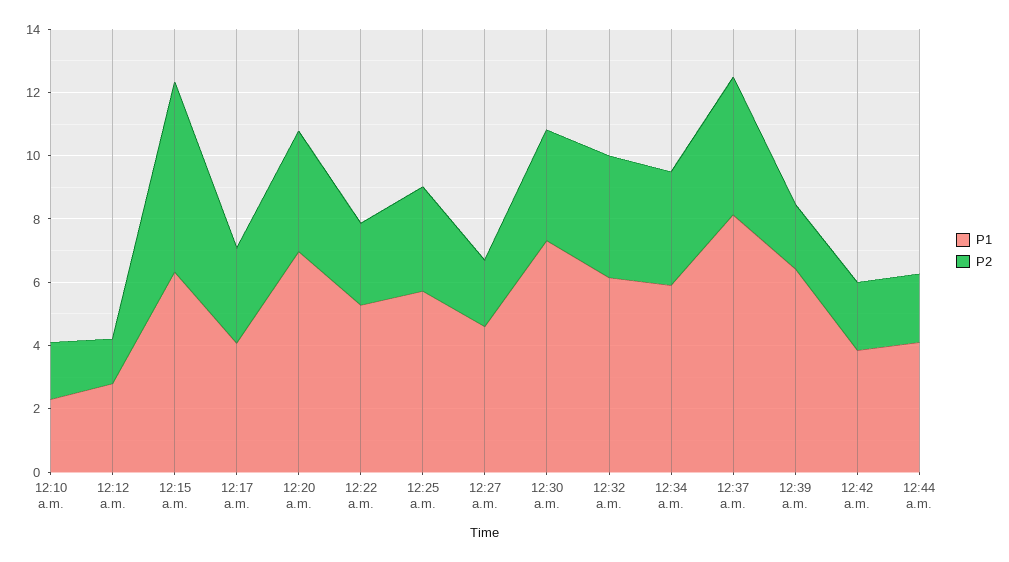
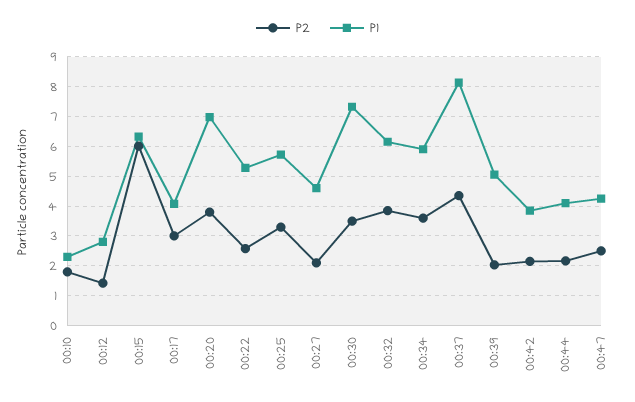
P1, 12:39 a.m.: 6.5 -> 5
P2, 00:47: none -> 2.5
P1, 00:47: none -> 4.25

